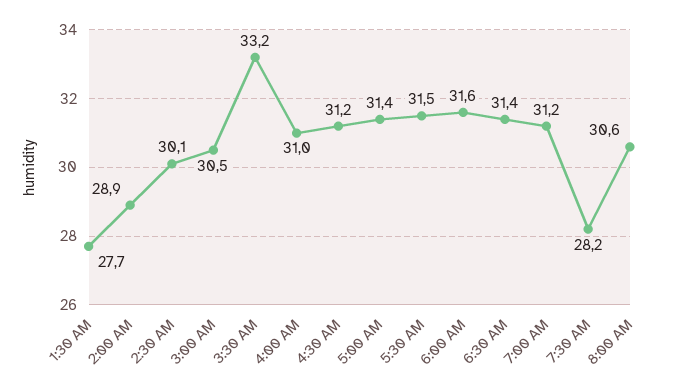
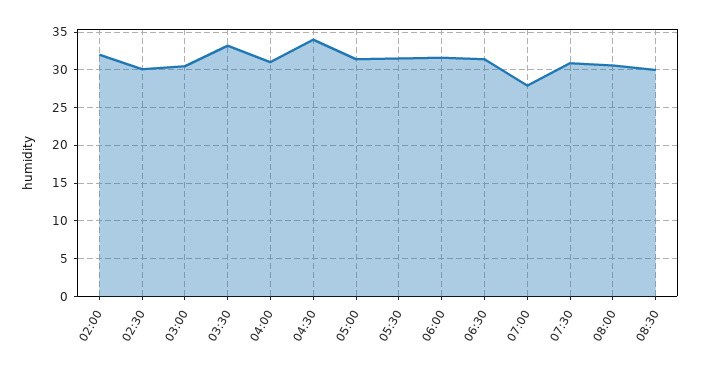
1:30 AM: 27.7 -> none
2:00 AM: 28.9 -> 32
4:30 AM: 31.2 -> 34
7:00 AM: 31.2 -> 28
7:30 AM: 28.2 -> 31
08:30: none -> 30

